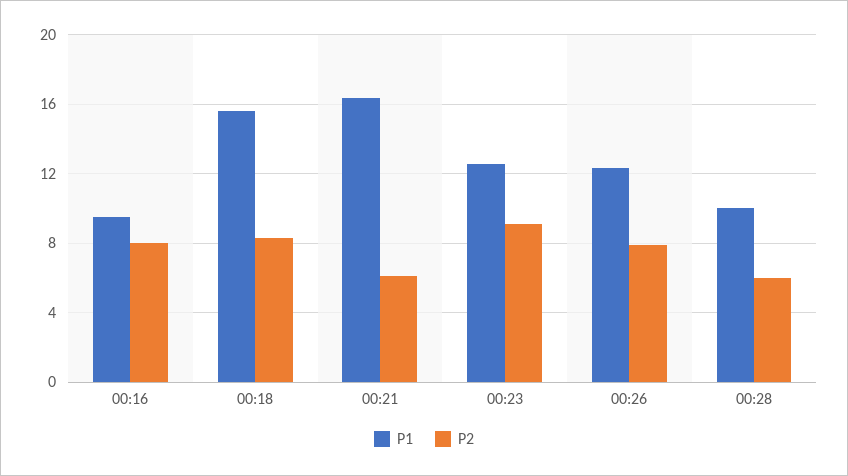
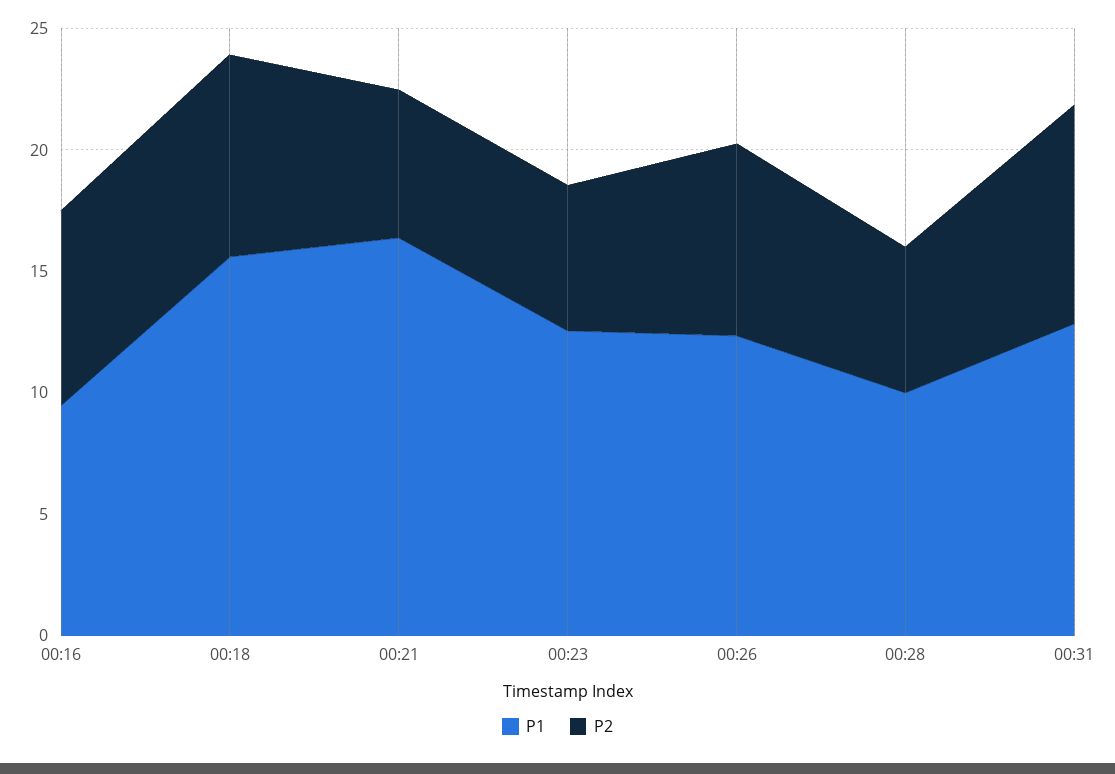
P2, 00:23: 9 -> 6
P1, 00:31: none -> 13
P2, 00:31: none -> 9

